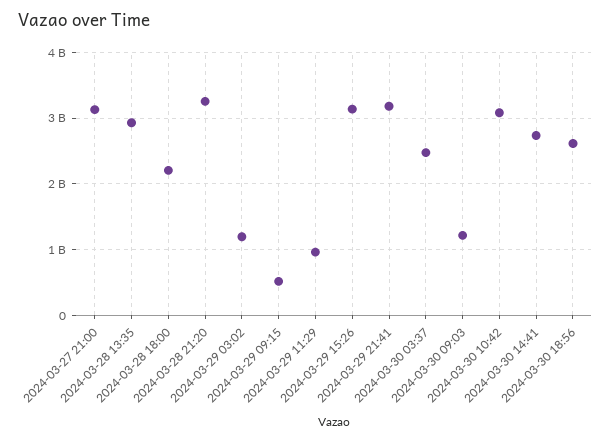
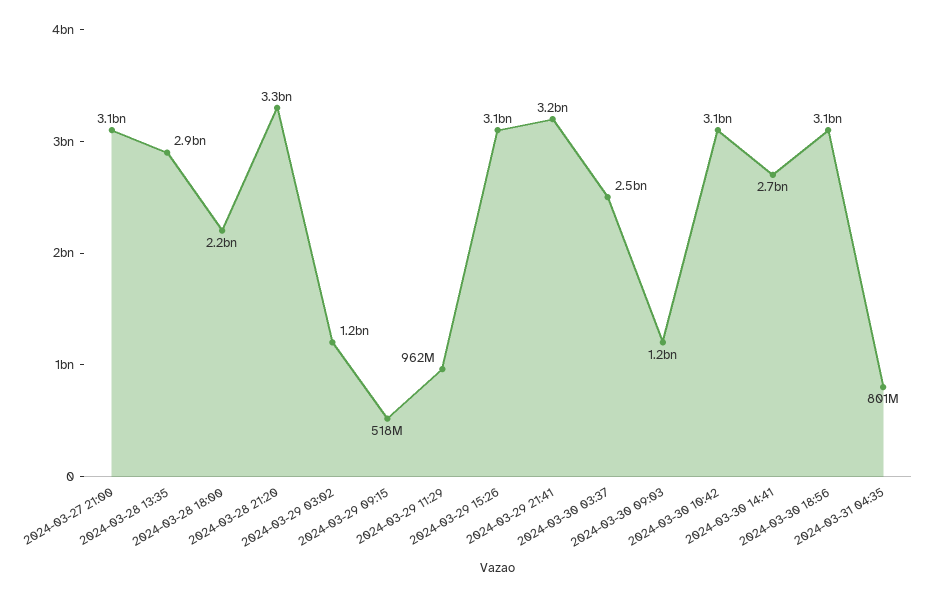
2024-03-30 18:56: 2600000000 -> 3100000000
2024-03-31 04:35: none -> 801000000

